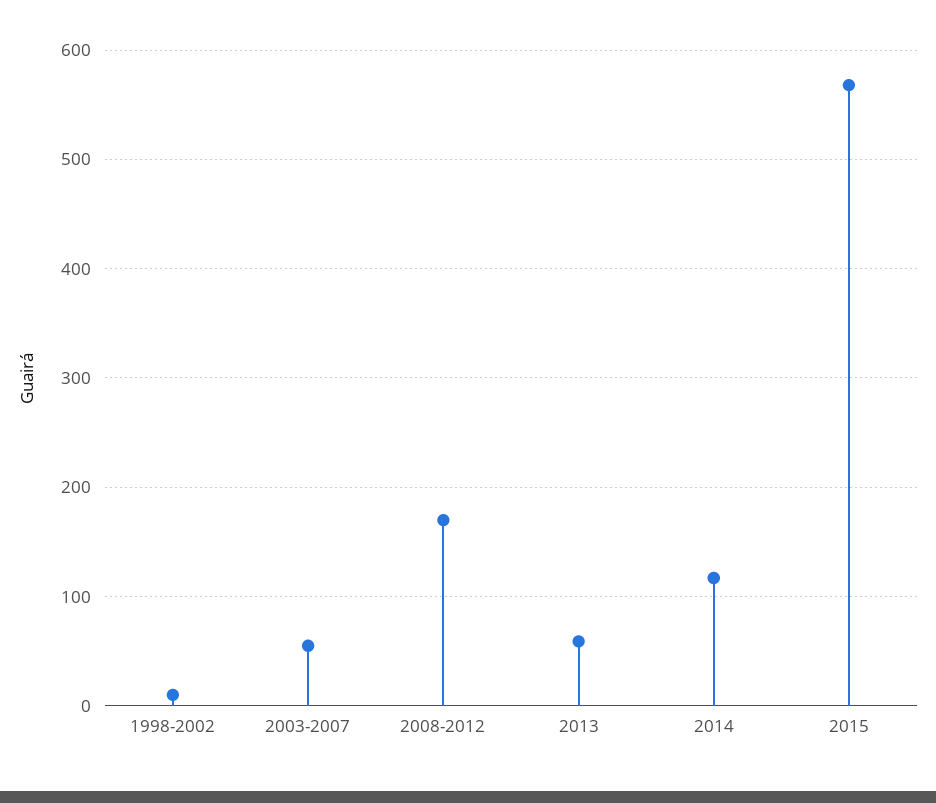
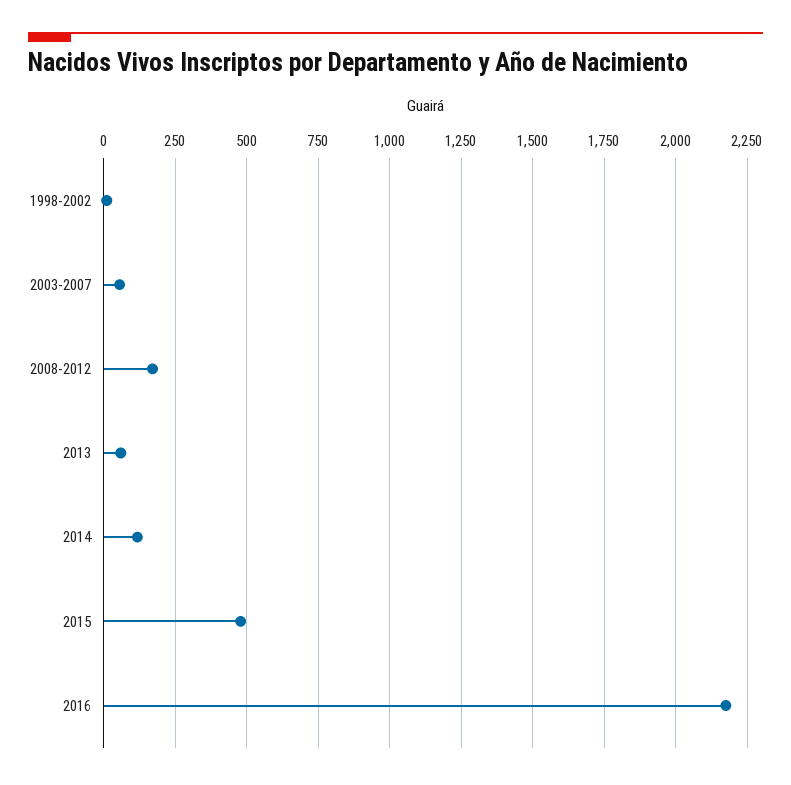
2015: 570 -> 475
2016: none -> 2175

